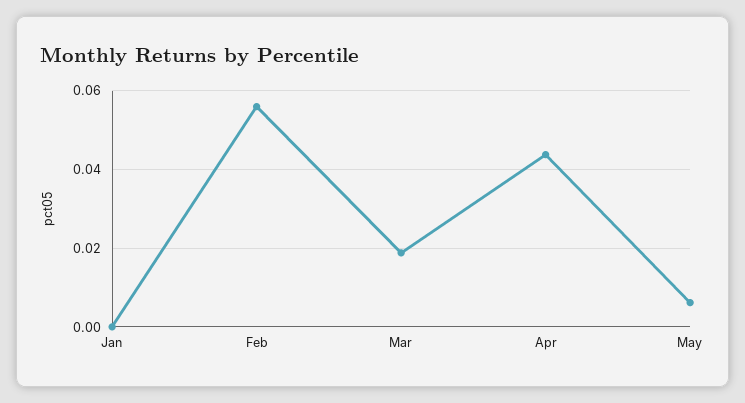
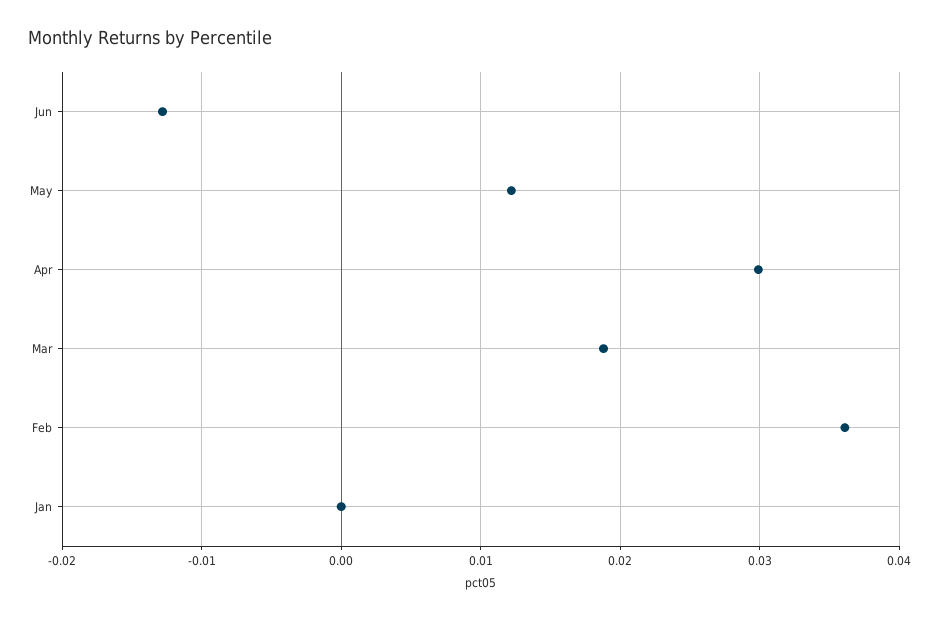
Feb: 0.056 -> 0.036
Apr: 0.044 -> 0.03
May: 0.006 -> 0.012
Jun: none -> -0.013

